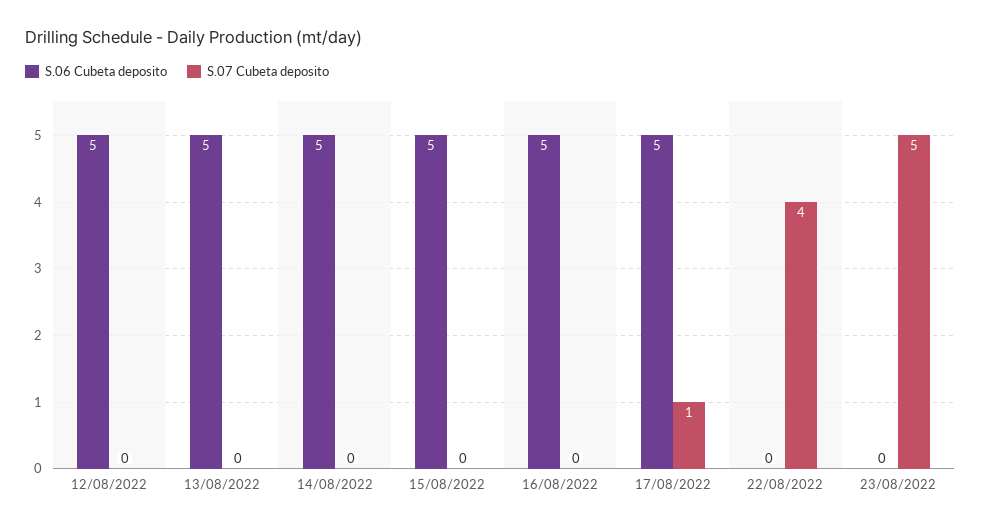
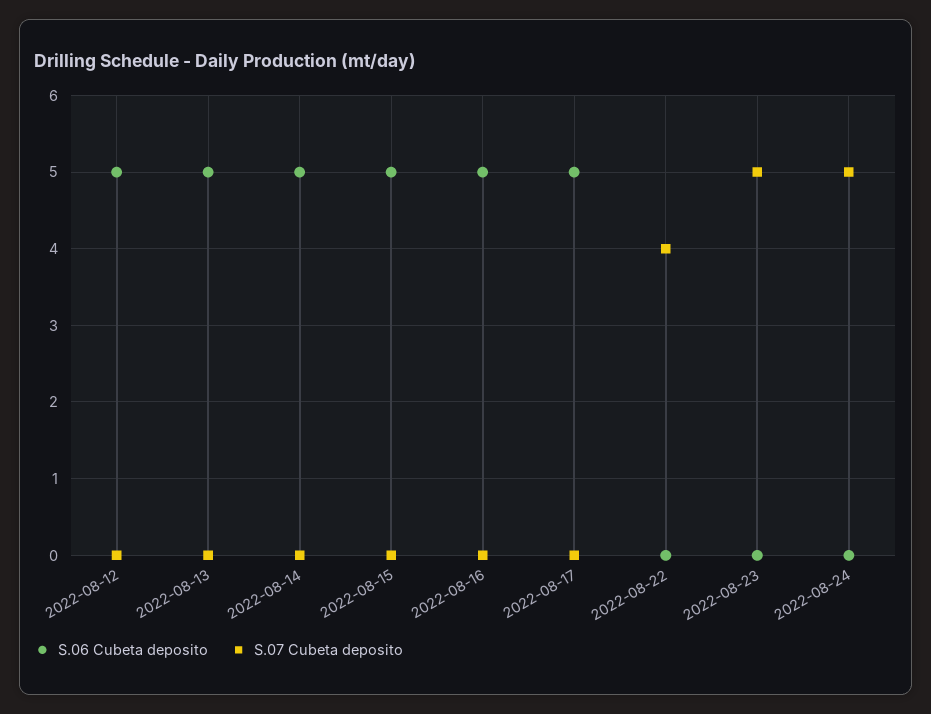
S.07 Cubeta deposito, 17/08/2022: 1 -> 0
S.06 Cubeta deposito, 2022-08-24: none -> 0
S.07 Cubeta deposito, 2022-08-24: none -> 5

